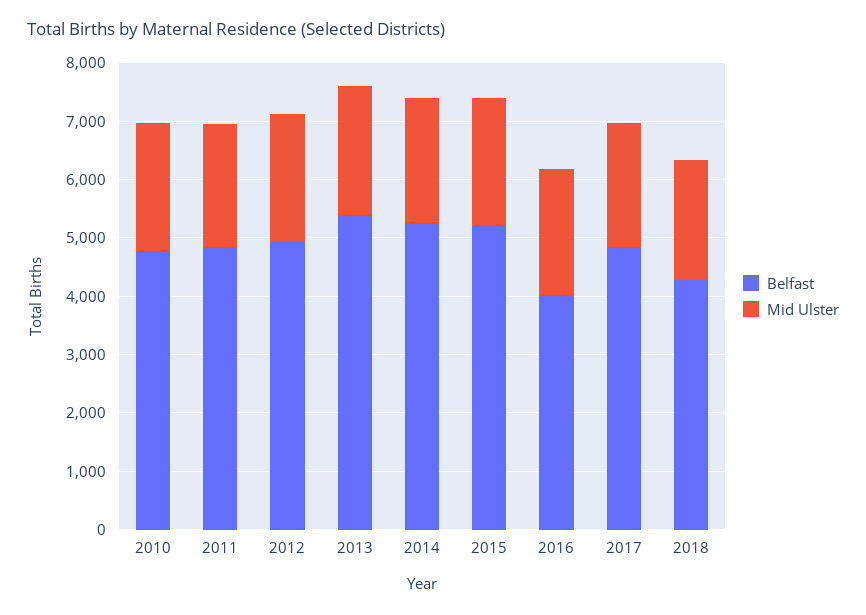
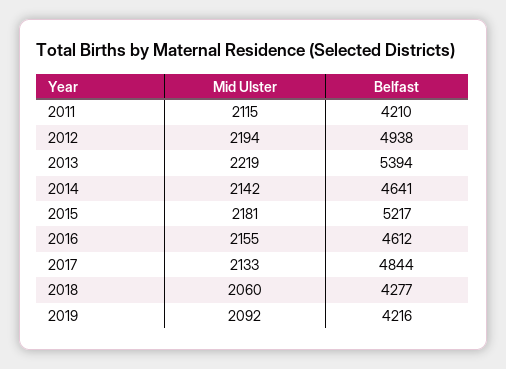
Belfast, 2010: 4800 -> none
Mid Ulster, 2010: 2200 -> none
Belfast, 2011: 4800 -> 4210
Belfast, 2014: 5200 -> 4641
Belfast, 2016: 4000 -> 4612
Mid Ulster, 2019: none -> 2092
Belfast, 2019: none -> 4216

